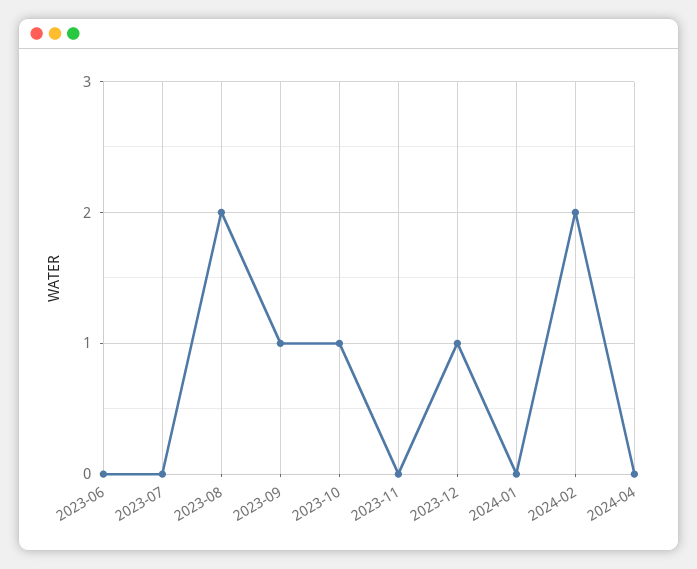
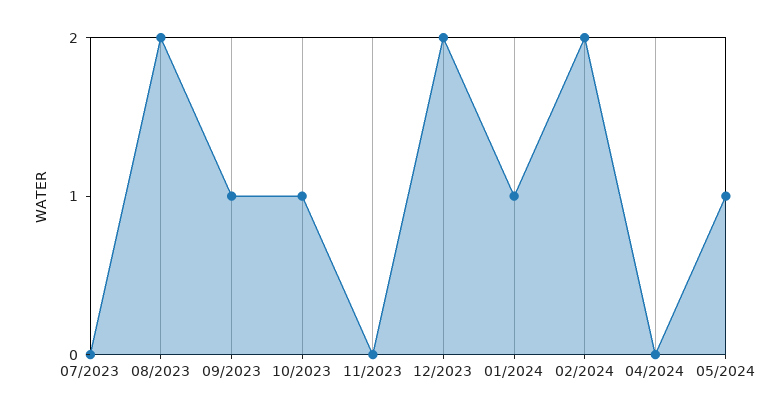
2023-06: 0 -> none
2023-12: 1 -> 2
2024-01: 0 -> 1
05/2024: none -> 1

